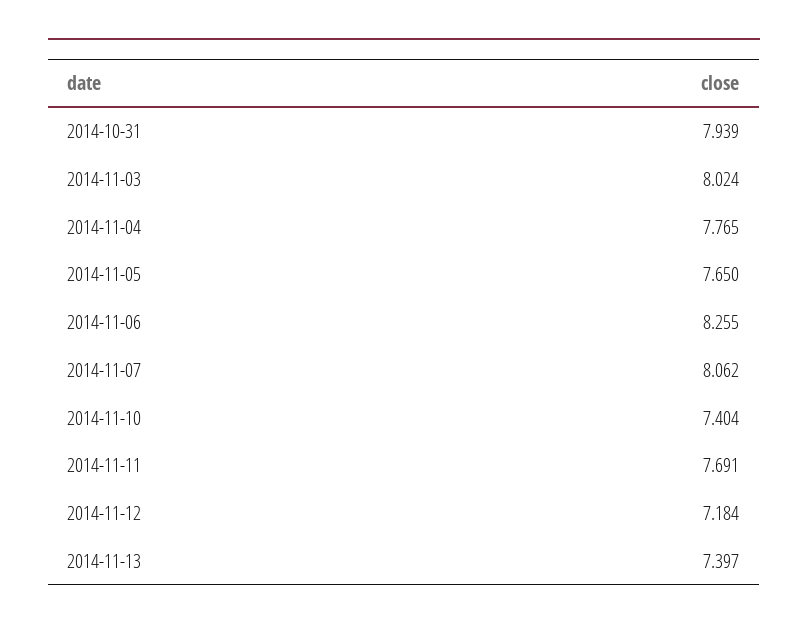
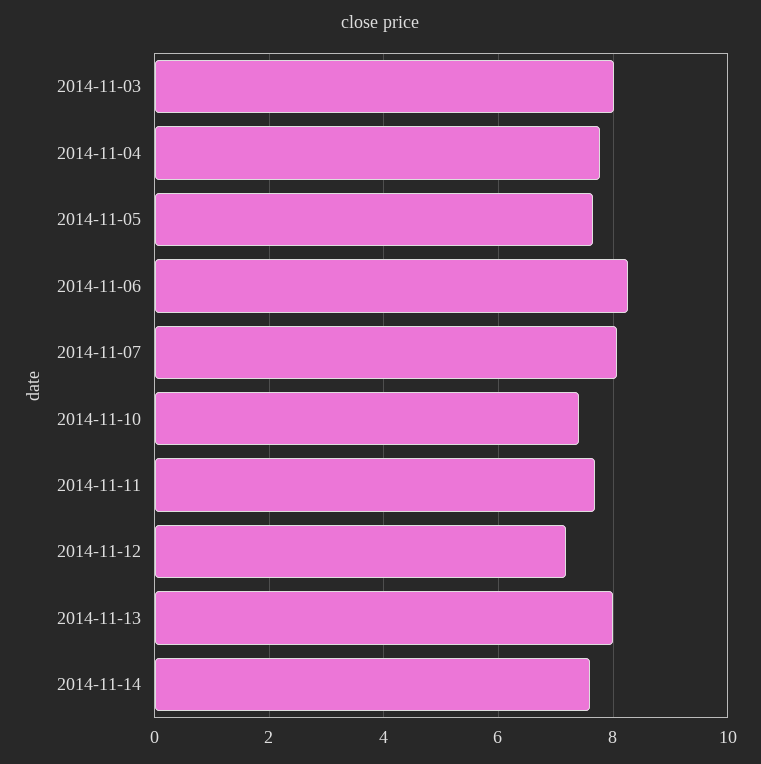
2014-10-31: 7.939 -> none
2014-11-13: 7.397 -> 8
2014-11-14: none -> 7.6

